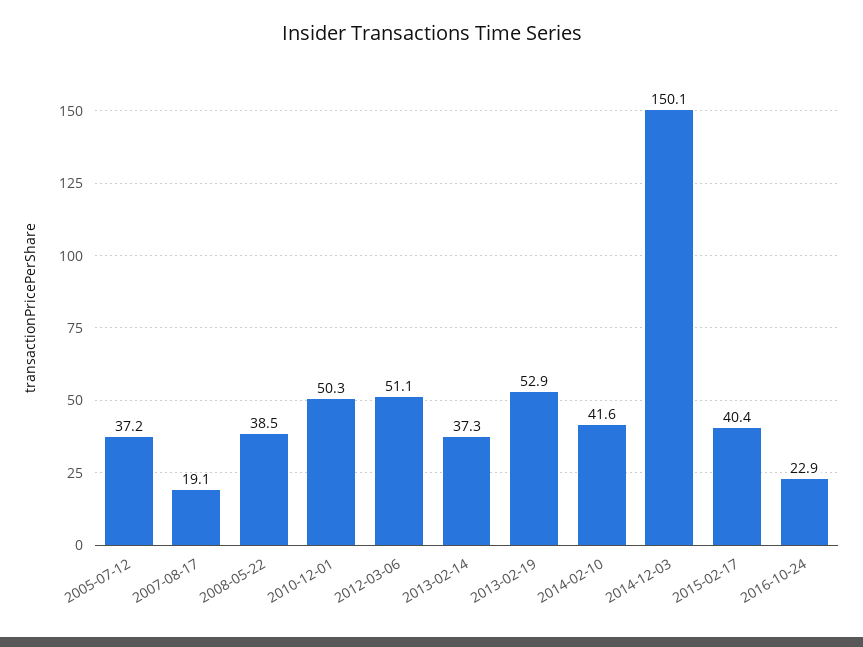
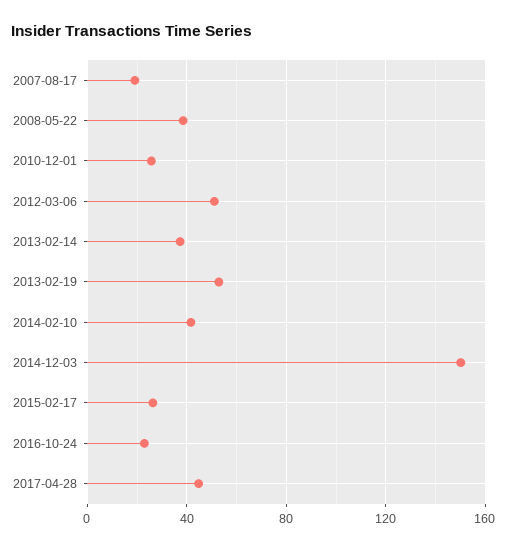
2005-07-12: 37.2 -> none
2010-12-01: 50.3 -> 25
2015-02-17: 40.4 -> 25
2017-04-28: none -> 45

